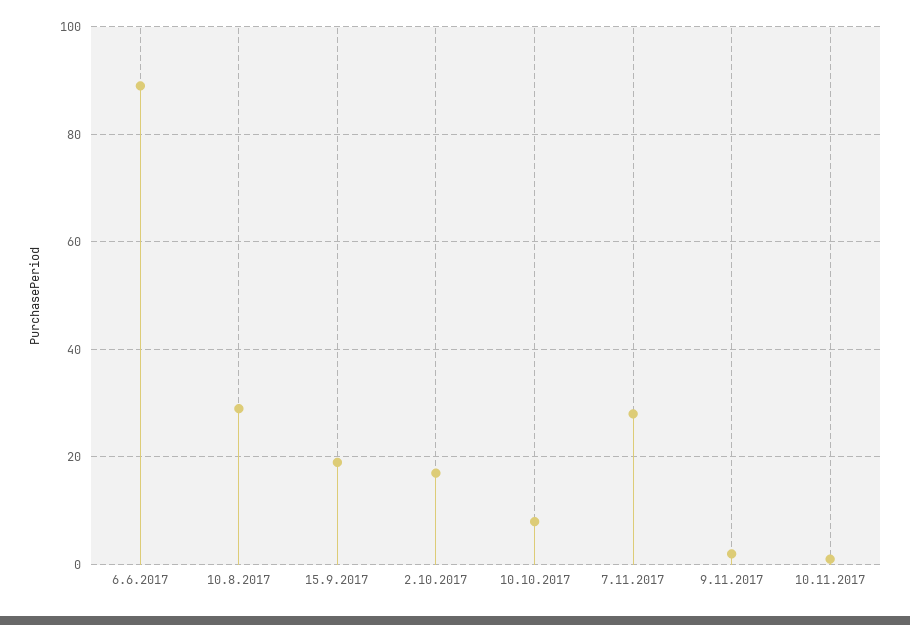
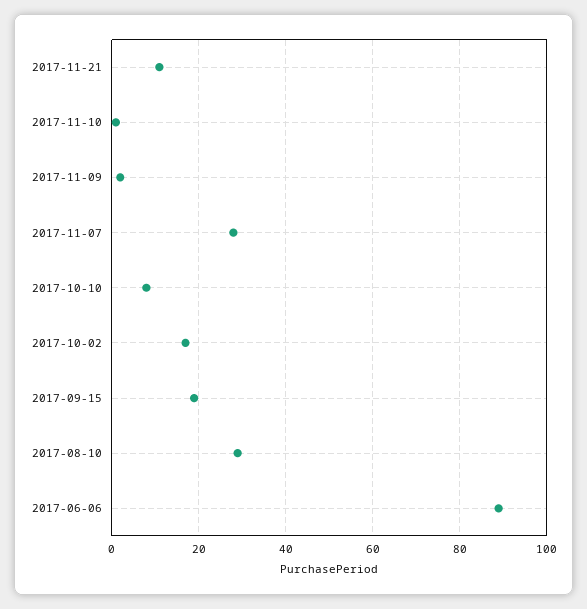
2017-11-21: none -> 10

